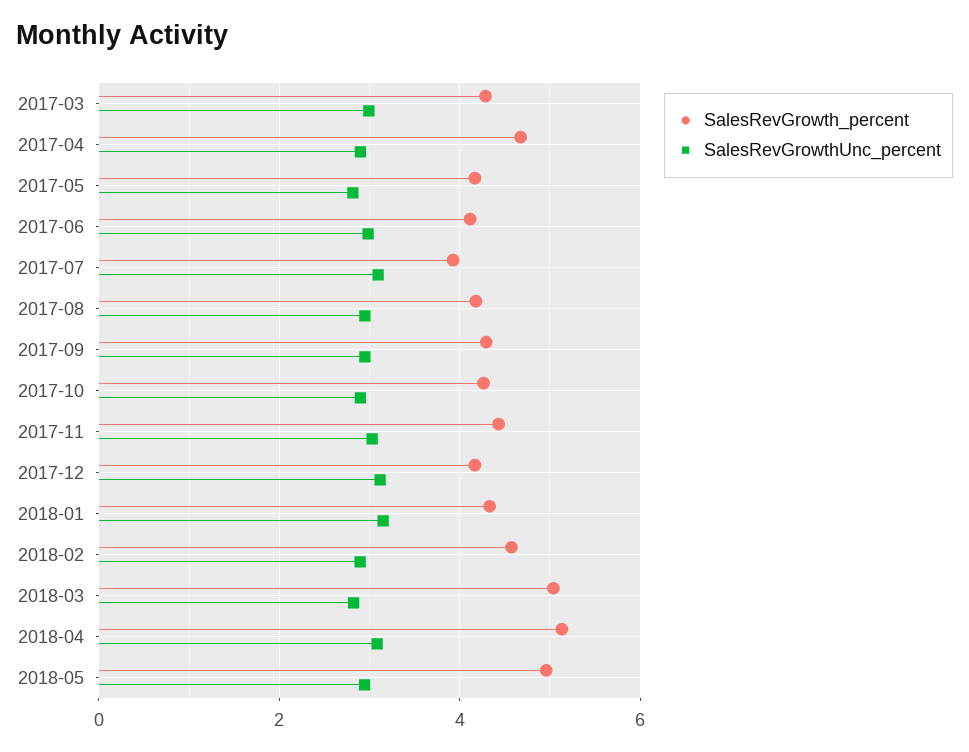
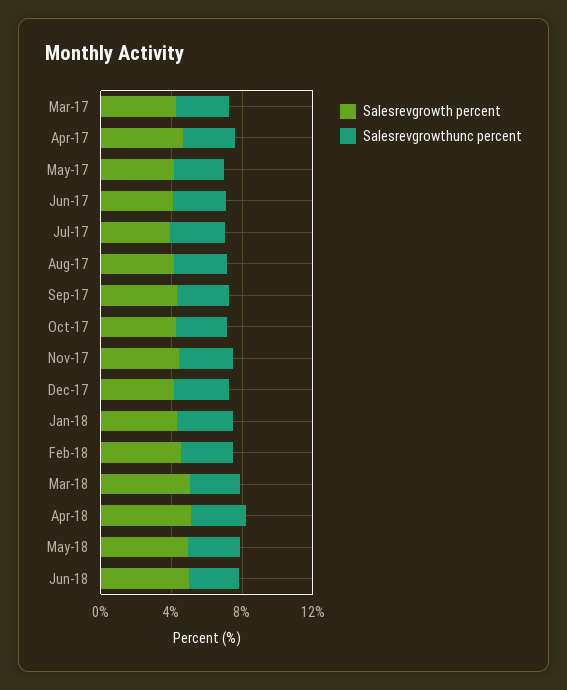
SalesRevGrowth_percent, Jun-18: none -> 5
SalesRevGrowthUnc_percent, Jun-18: none -> 3

